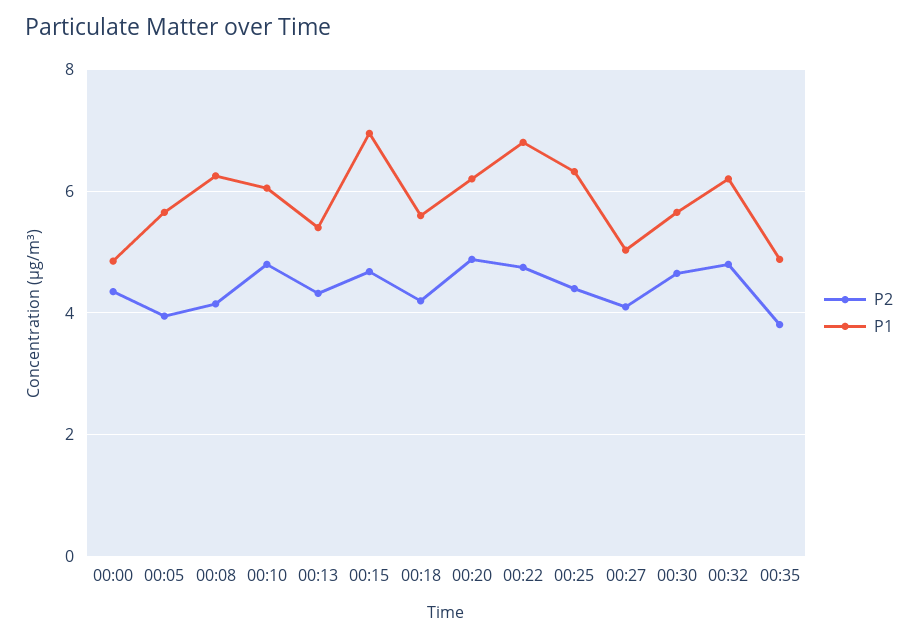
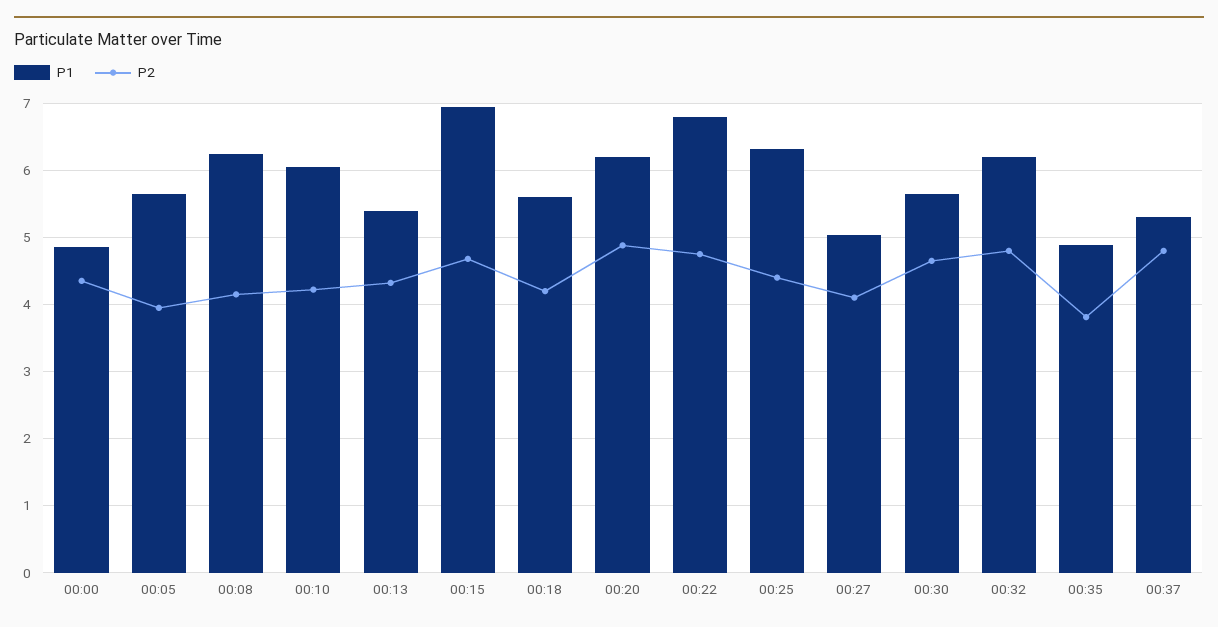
P2, 00:10: 4.8 -> 4.2
P1, 00:37: none -> 5.3
P2, 00:37: none -> 4.8

